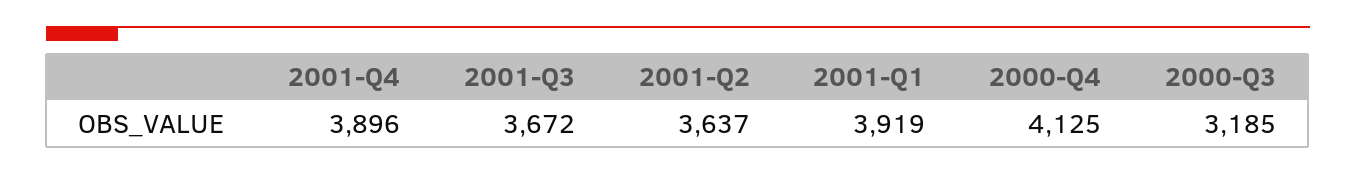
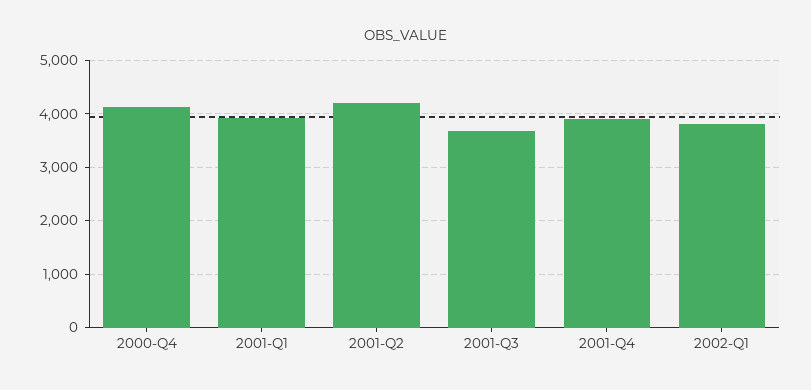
2001-Q2: 3637 -> 4200
2000-Q3: 3185 -> none
2002-Q1: none -> 3800

